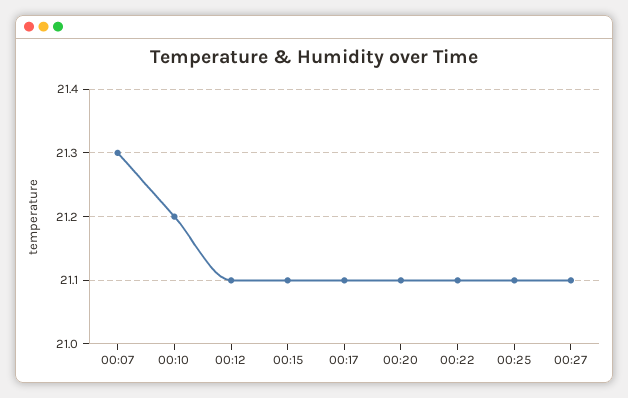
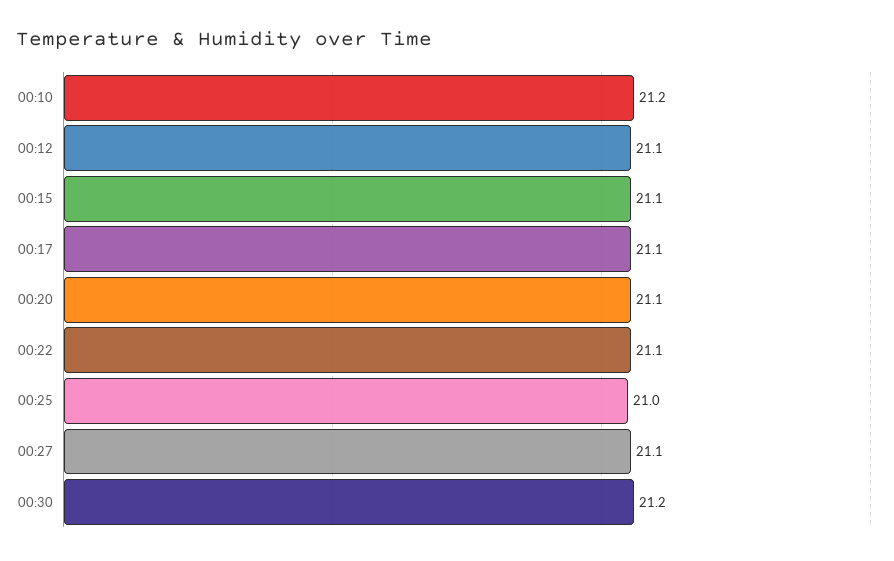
00:07: 21.3 -> none
00:25: 21.1 -> 21
00:30: none -> 21.2

